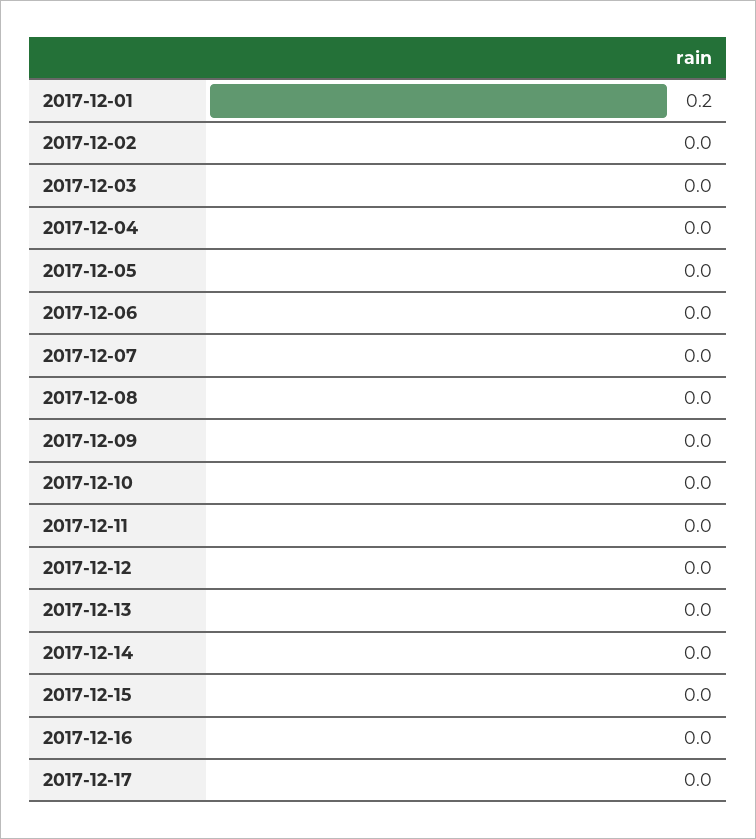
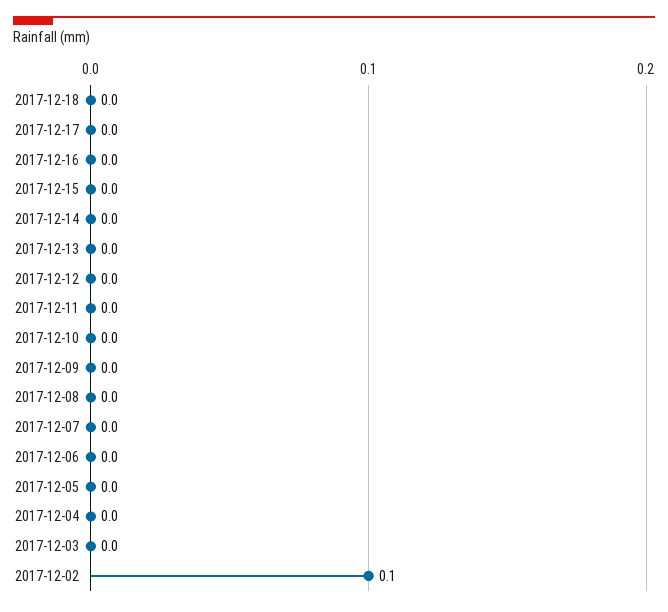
2017-12-01: 0.2 -> none
2017-12-02: 0 -> 0.1
2017-12-18: none -> 0

